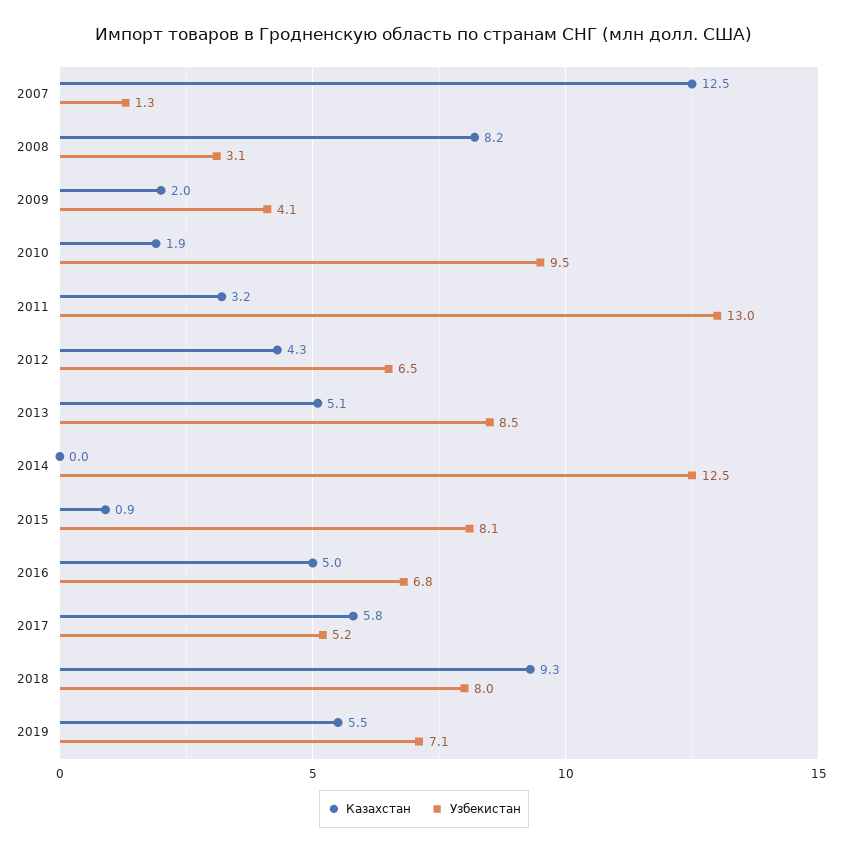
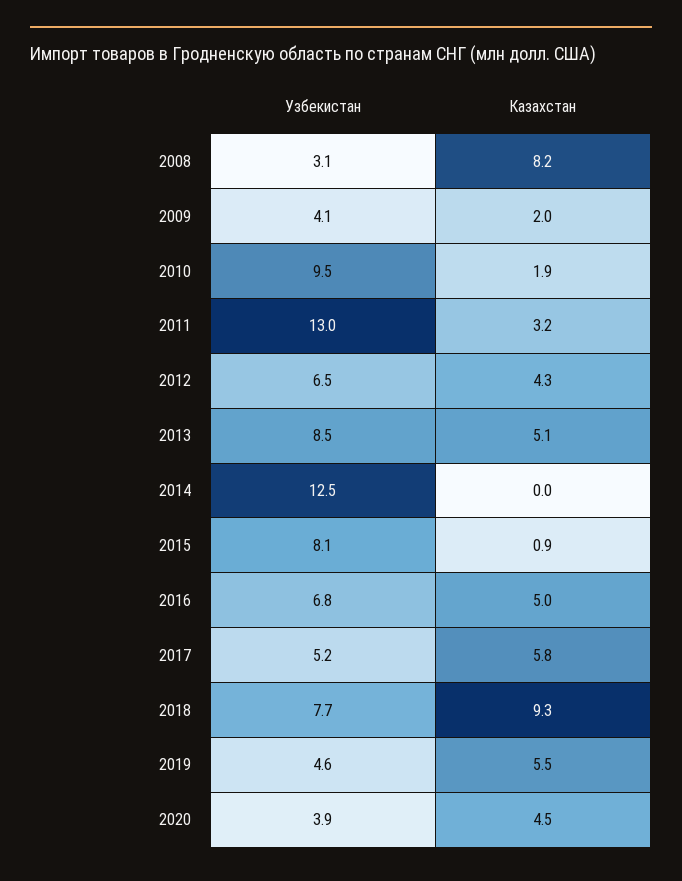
Казахстан, 2007: 12.5 -> none
Узбекистан, 2007: 1.3 -> none
Узбекистан, 2018: 8 -> 7.7
Узбекистан, 2019: 7.1 -> 4.6
Узбекистан, 2020: none -> 3.9
Казахстан, 2020: none -> 4.5

